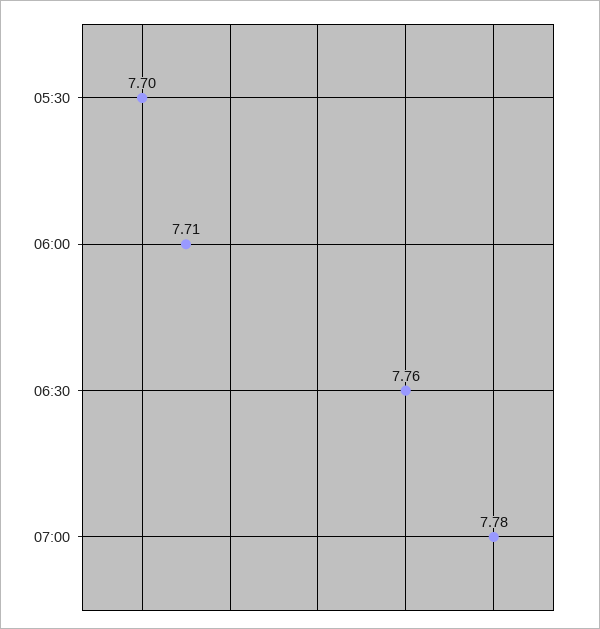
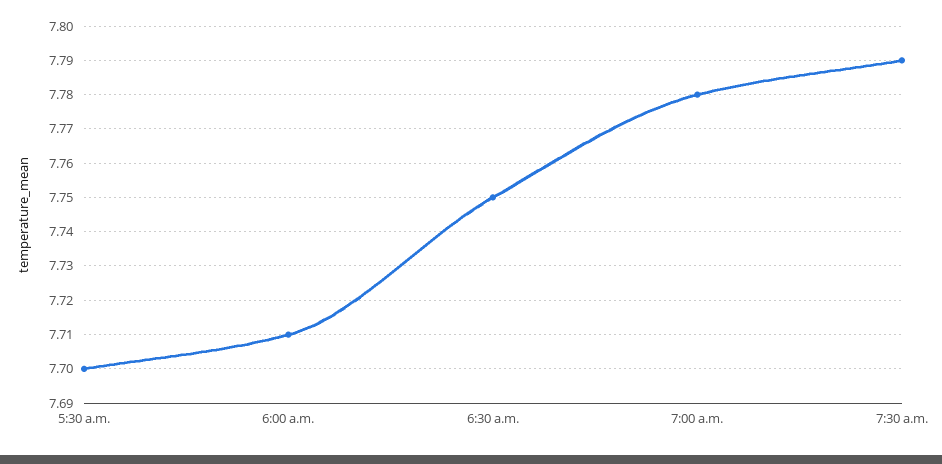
06:30: 7.76 -> 7.75
7:30 a.m.: none -> 7.79

